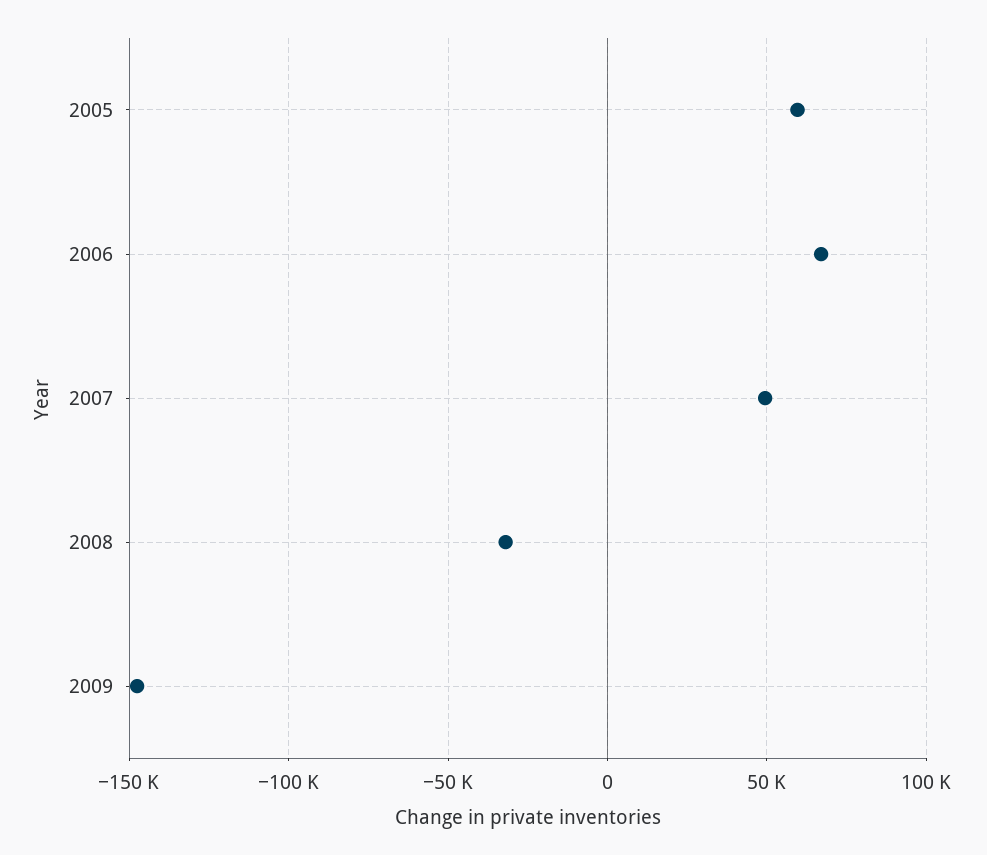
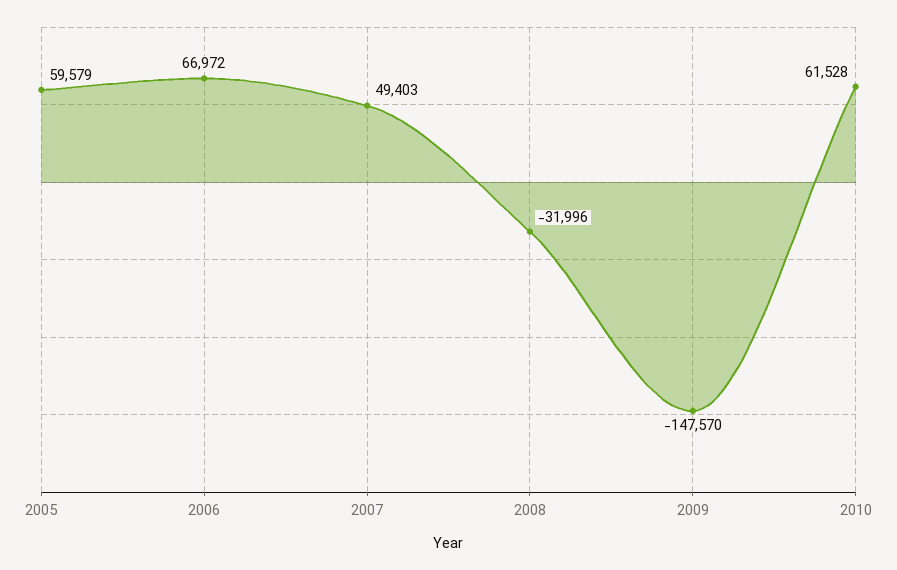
2010: none -> 61528

